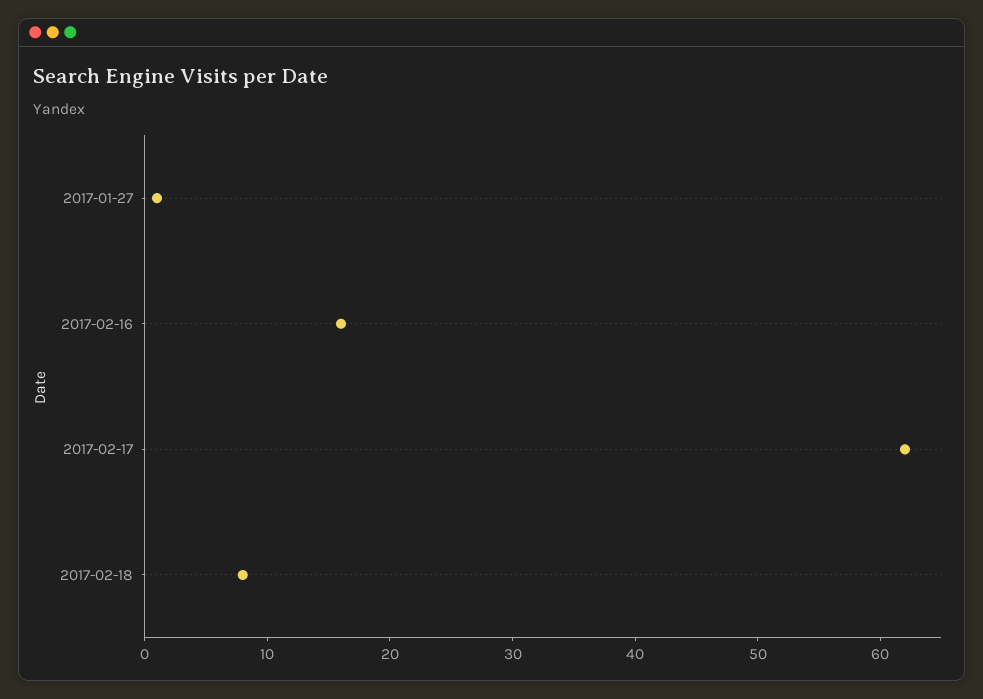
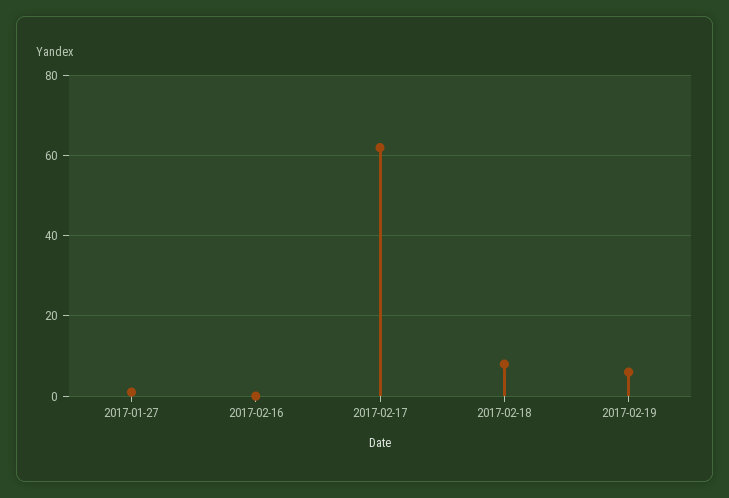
2017-02-16: 16 -> 0
2017-02-19: none -> 5

